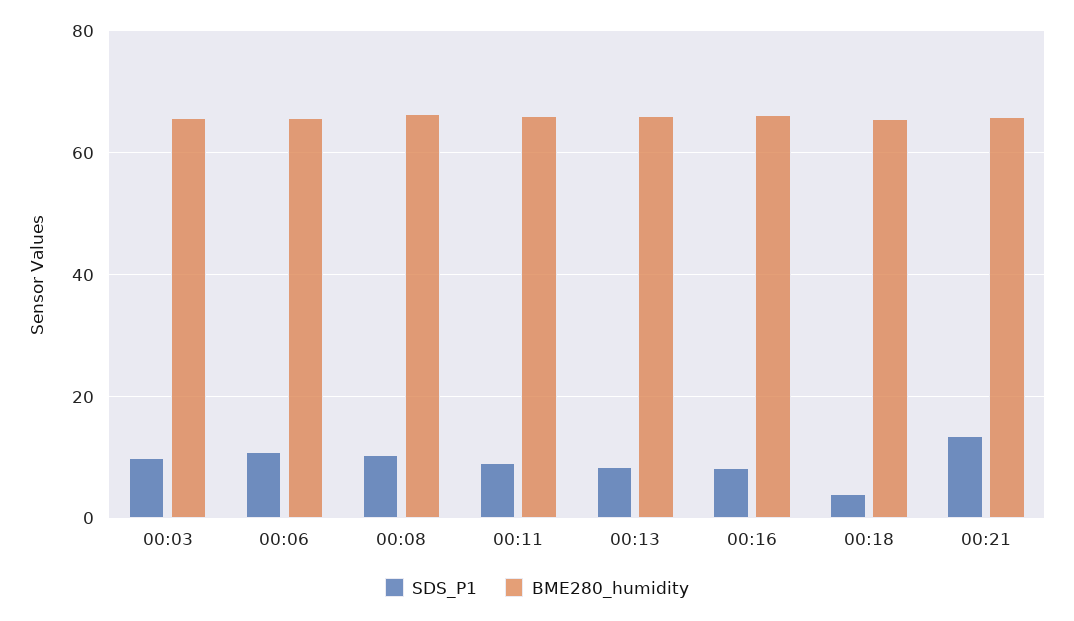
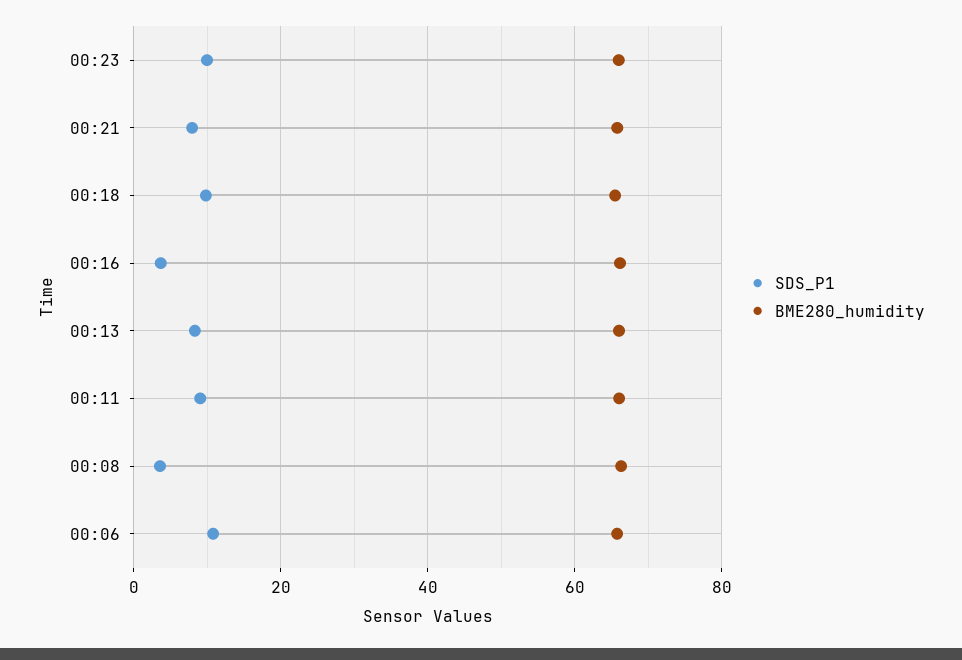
SDS_P1, 00:03: 10 -> none
BME280_humidity, 00:03: 66 -> none
SDS_P1, 00:08: 10 -> 4
SDS_P1, 00:16: 8 -> 4
SDS_P1, 00:18: 4 -> 10
SDS_P1, 00:21: 14 -> 8
SDS_P1, 00:23: none -> 10
BME280_humidity, 00:23: none -> 66

